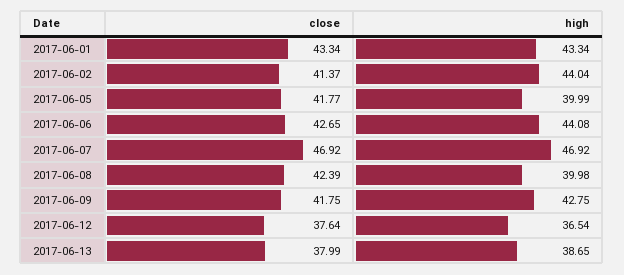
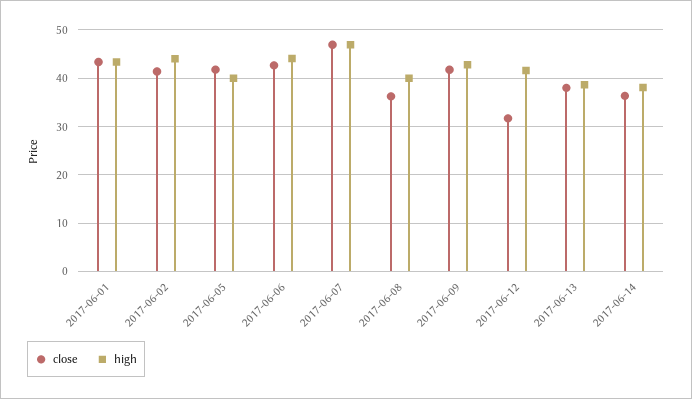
close, 2017-06-08: 42.39 -> 36
close, 2017-06-12: 37.64 -> 32
high, 2017-06-12: 36.54 -> 42
close, 2017-06-14: none -> 36
high, 2017-06-14: none -> 38

